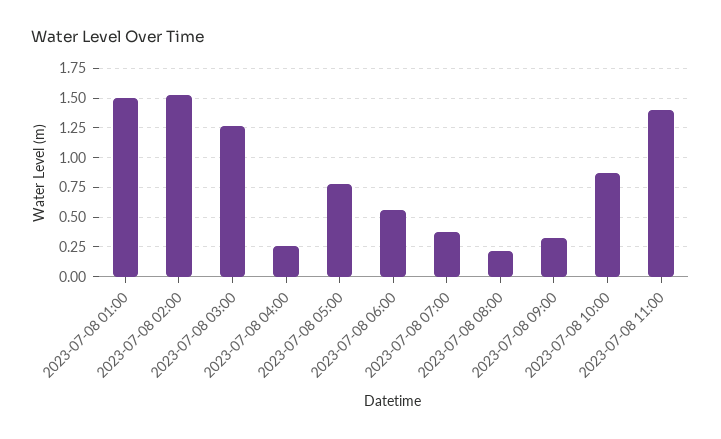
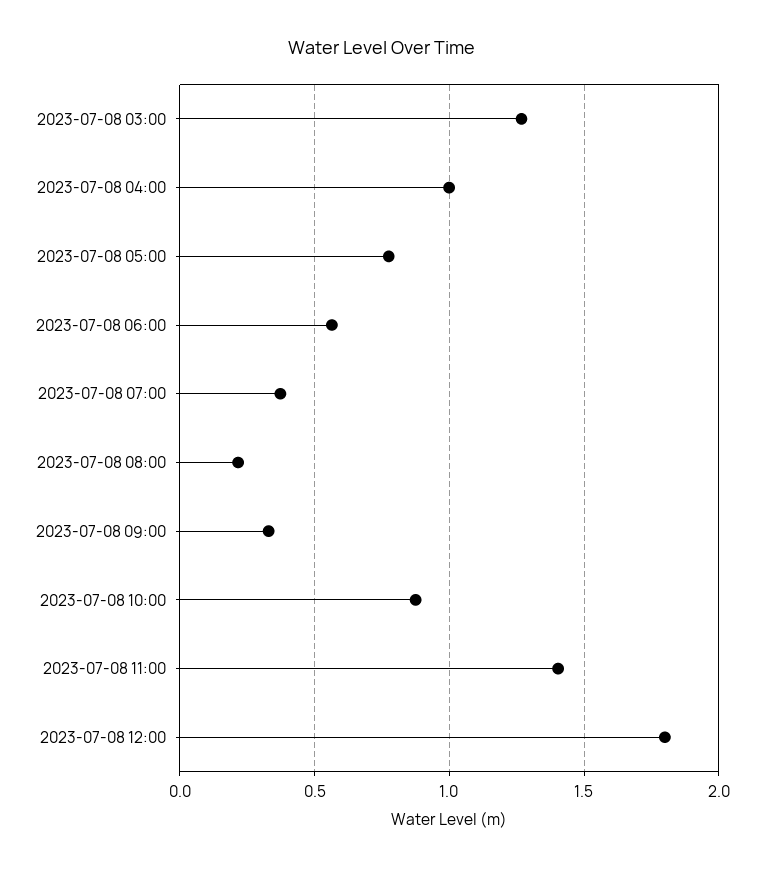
2023-07-08 01:00: 1.5 -> none
2023-07-08 02:00: 1.5 -> none
2023-07-08 04:00: 0.25 -> 1
2023-07-08 12:00: none -> 1.8

